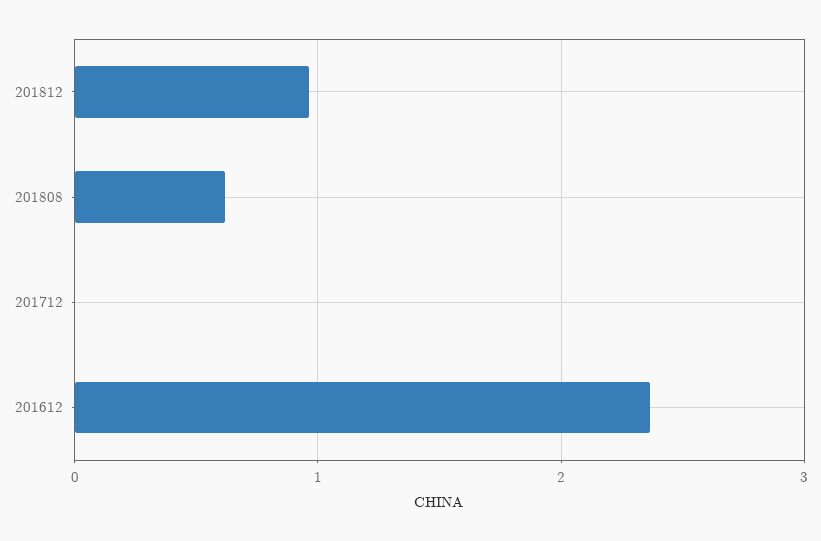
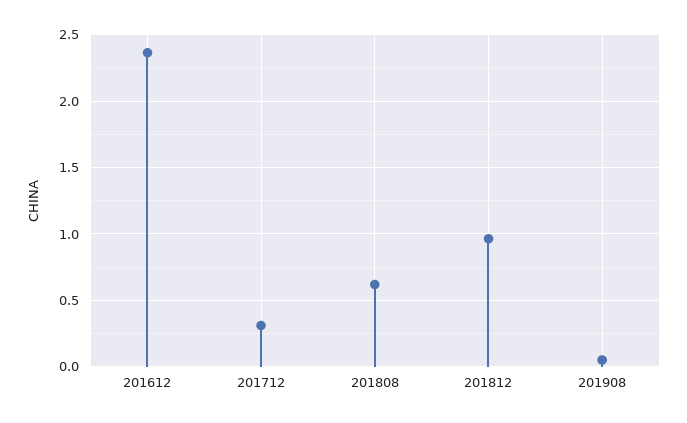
201712: 0 -> 0.3
201908: none -> 0.05

